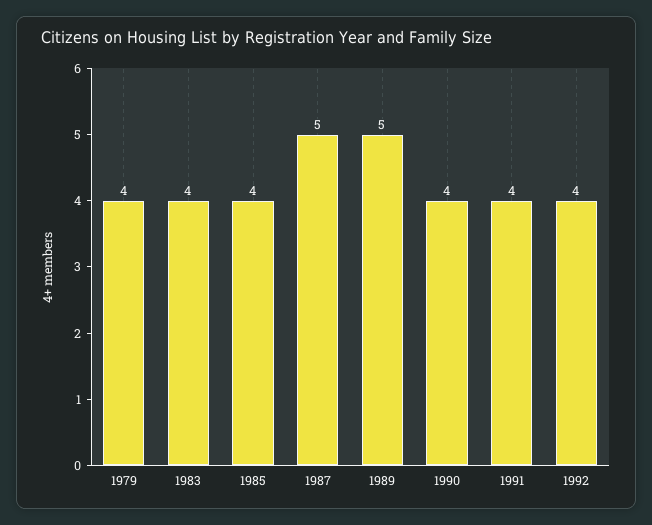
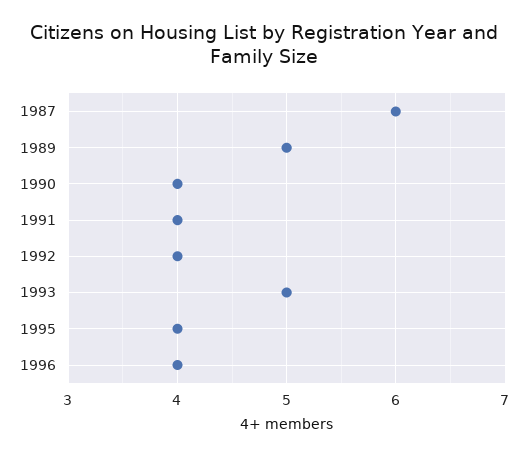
1979: 4 -> none
1983: 4 -> none
1985: 4 -> none
1987: 5 -> 6
1993: none -> 5
1995: none -> 4
1996: none -> 4

